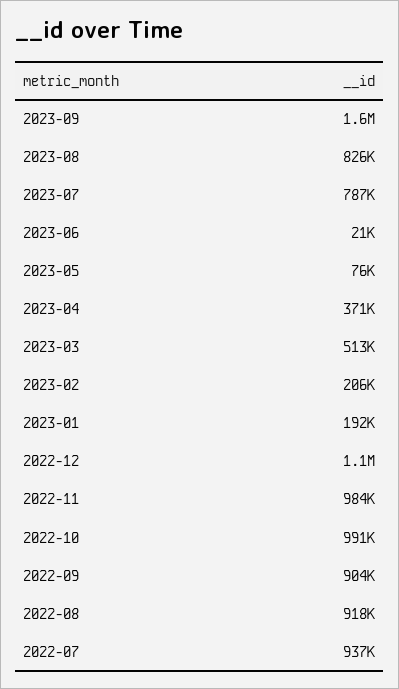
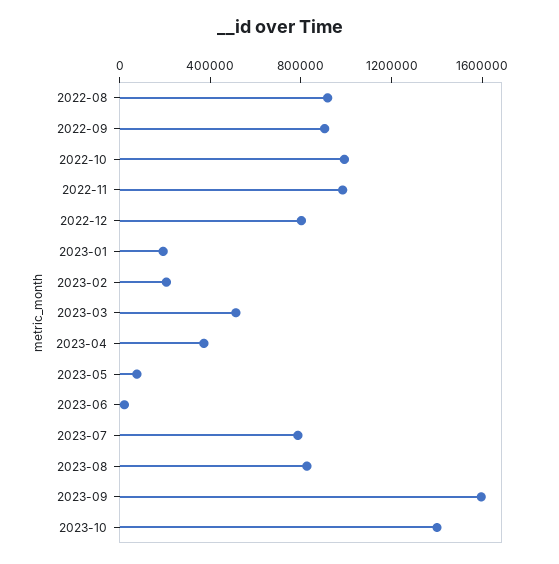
2022-12: 1100000 -> 800000
2022-07: 937000 -> none
2023-10: none -> 1400000

